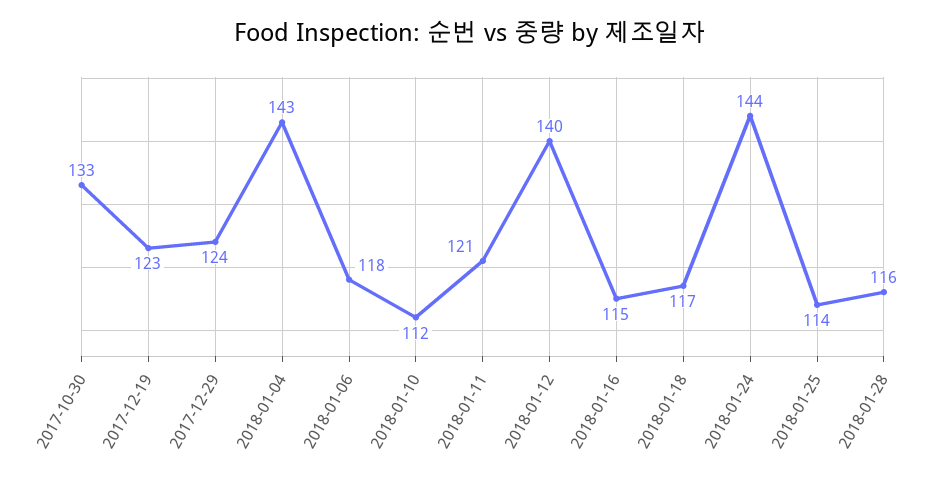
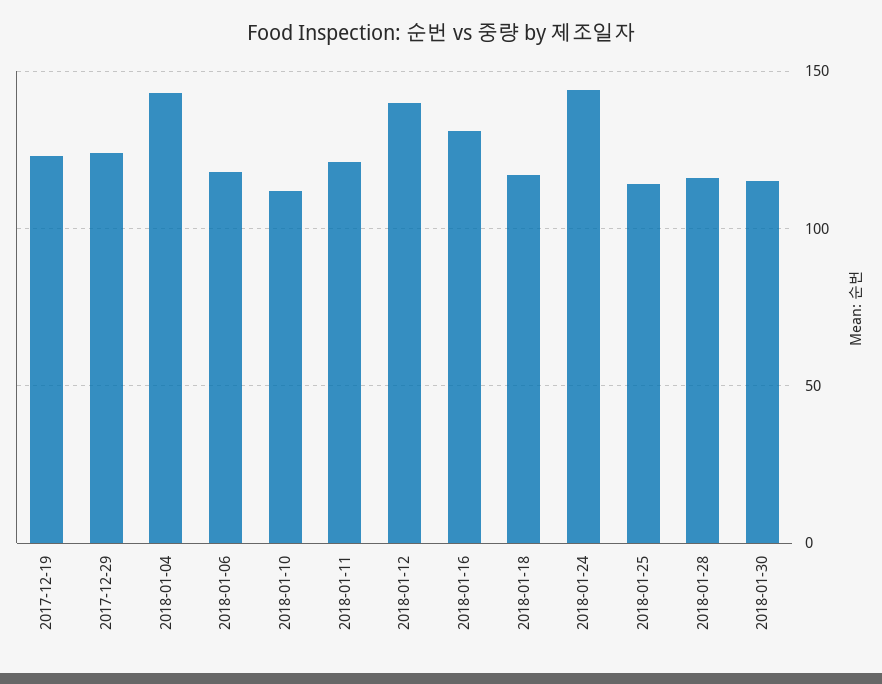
2017-10-30: 133 -> none
2018-01-16: 115 -> 130
2018-01-30: none -> 115

